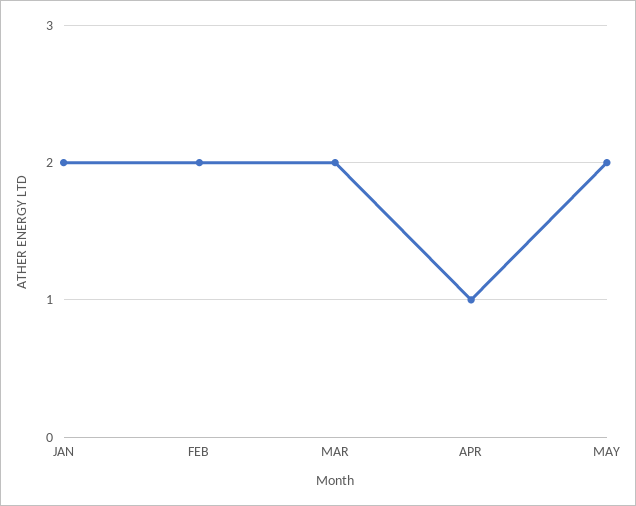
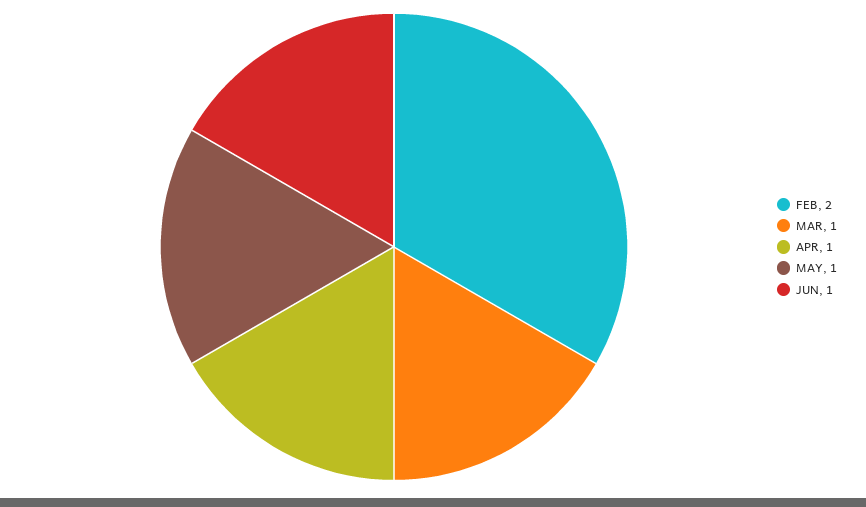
JAN: 2 -> none
MAR: 2 -> 1
MAY: 2 -> 1
JUN: none -> 1

